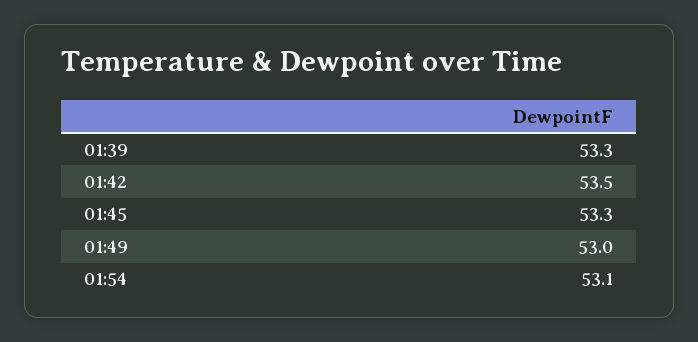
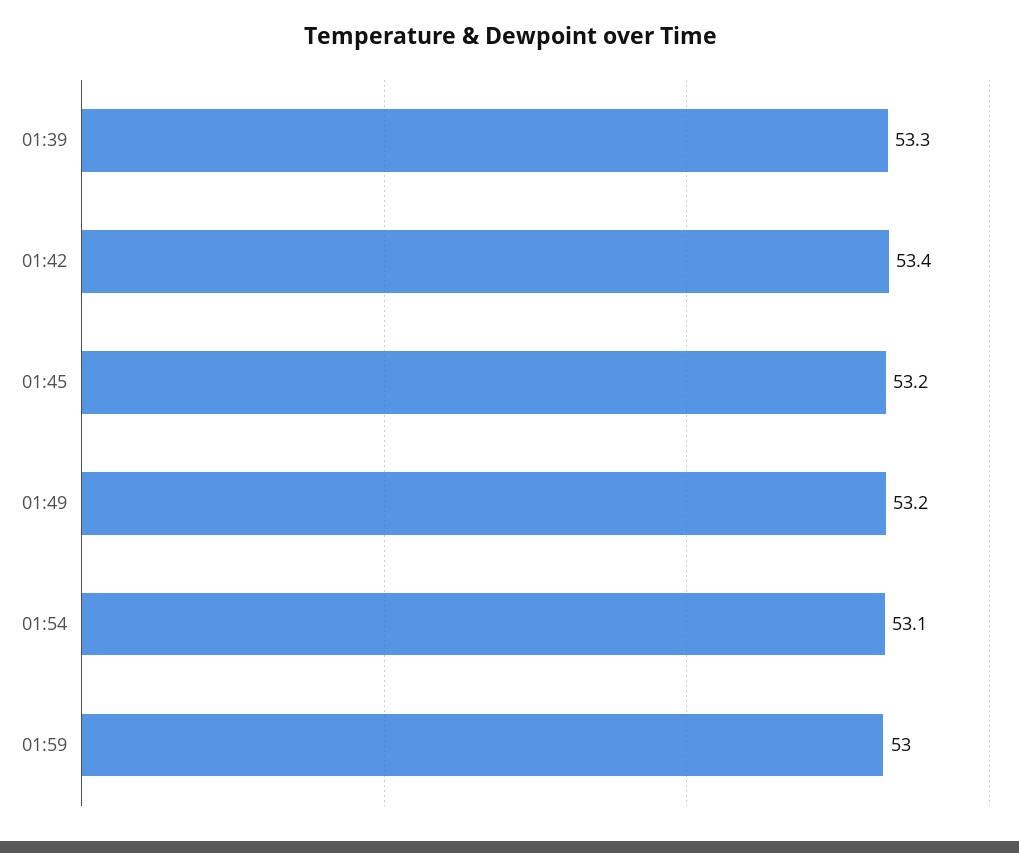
01:42: 53.5 -> 53.4
01:45: 53.3 -> 53.2
01:49: 53 -> 53.2
01:59: none -> 53

